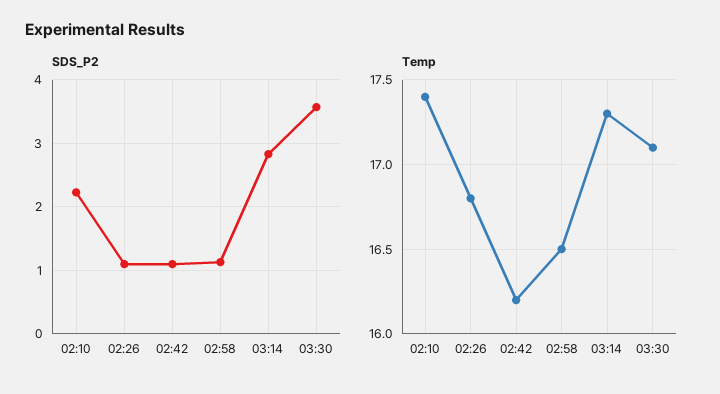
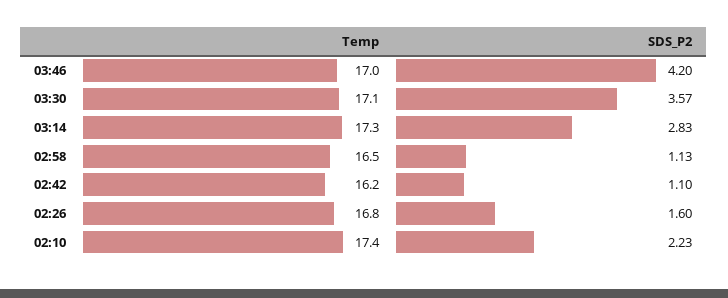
SDS_P2, 02:26: 1.1 -> 1.6
Temp, 03:46: none -> 17
SDS_P2, 03:46: none -> 4.2

